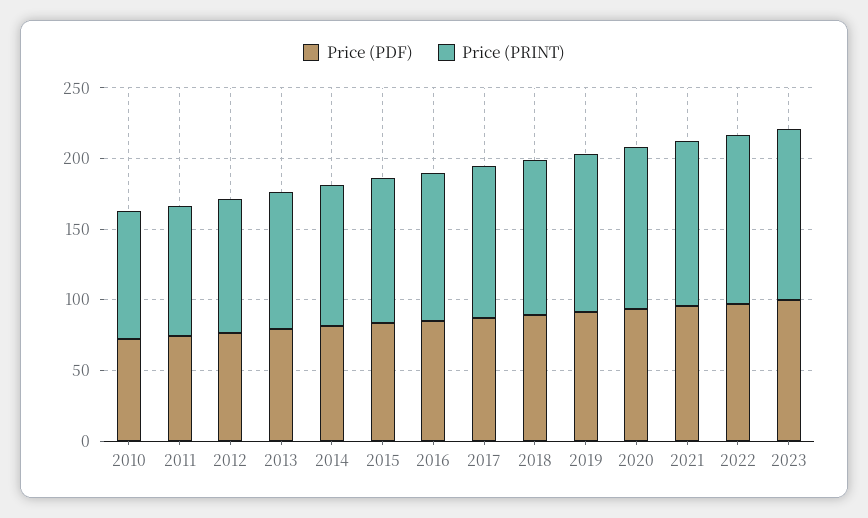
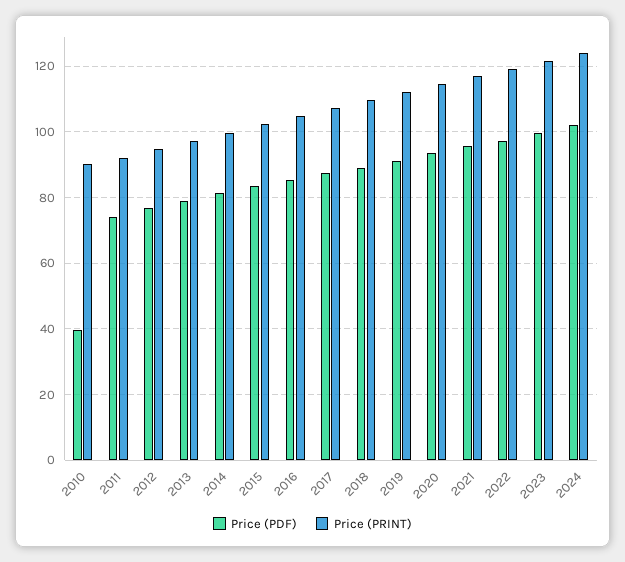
Price (PDF), 2010: 70 -> 40
Price (PDF), 2024: none -> 102
Price (PRINT), 2024: none -> 124

